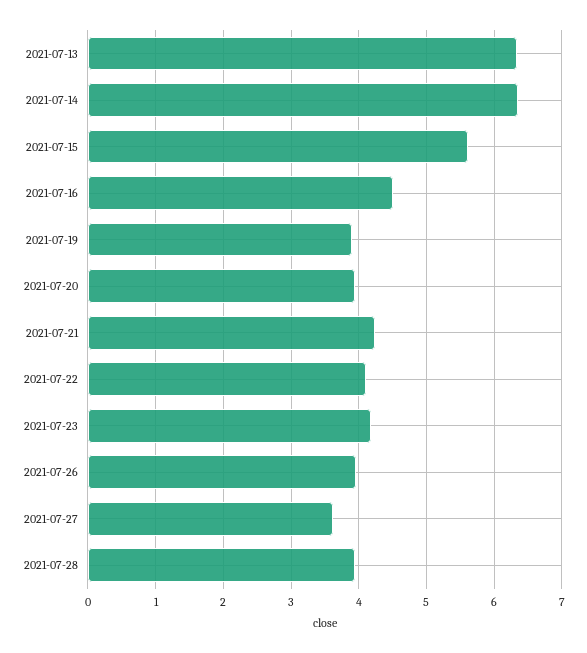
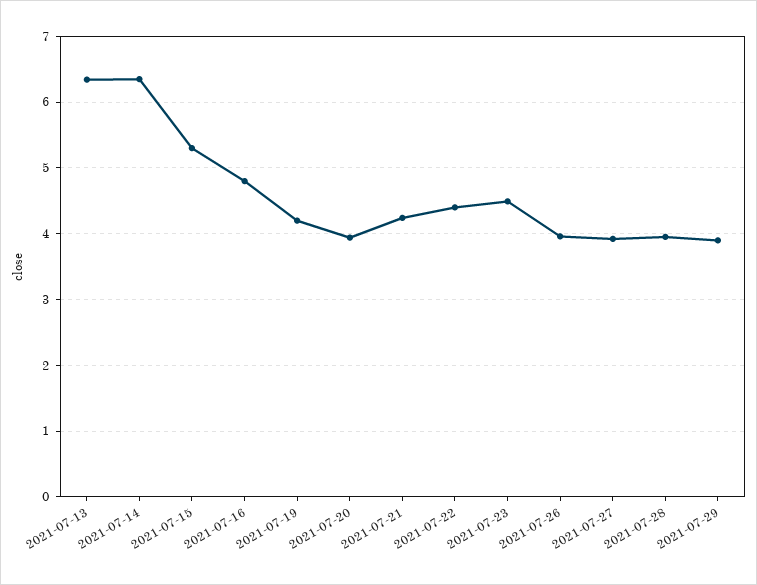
2021-07-15: 5.6 -> 5.3
2021-07-16: 4.5 -> 4.8
2021-07-19: 3.9 -> 4.2
2021-07-22: 4.1 -> 4.4
2021-07-23: 4.2 -> 4.5
2021-07-27: 3.6 -> 3.9
2021-07-29: none -> 3.9

